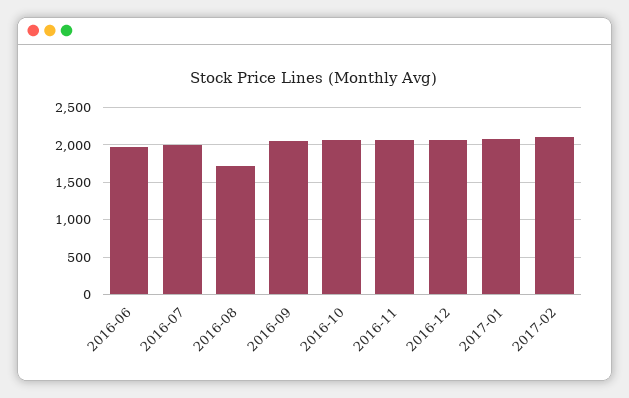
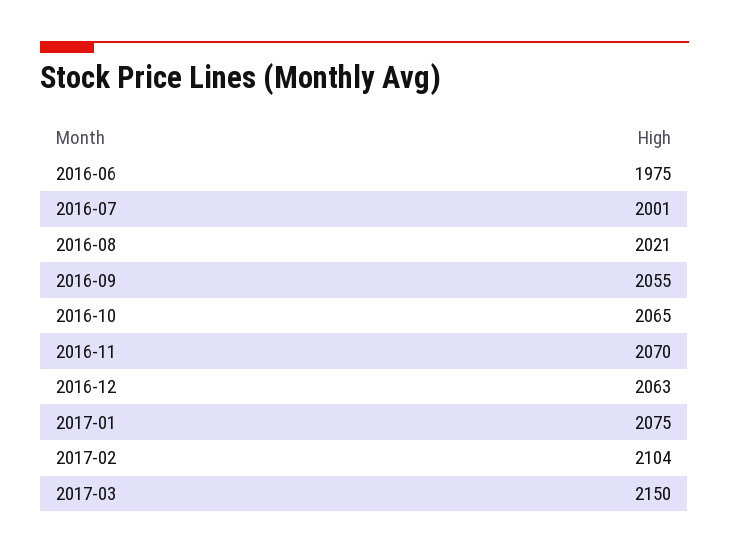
2016-08: 1700 -> 2021
2017-03: none -> 2150

